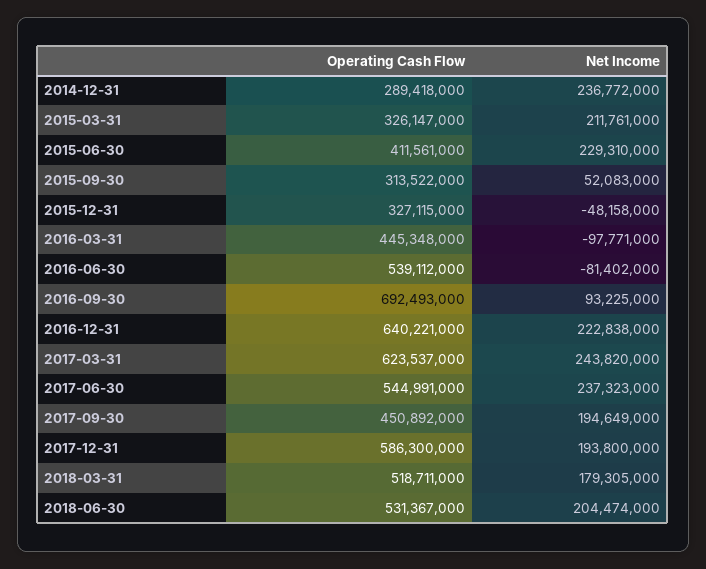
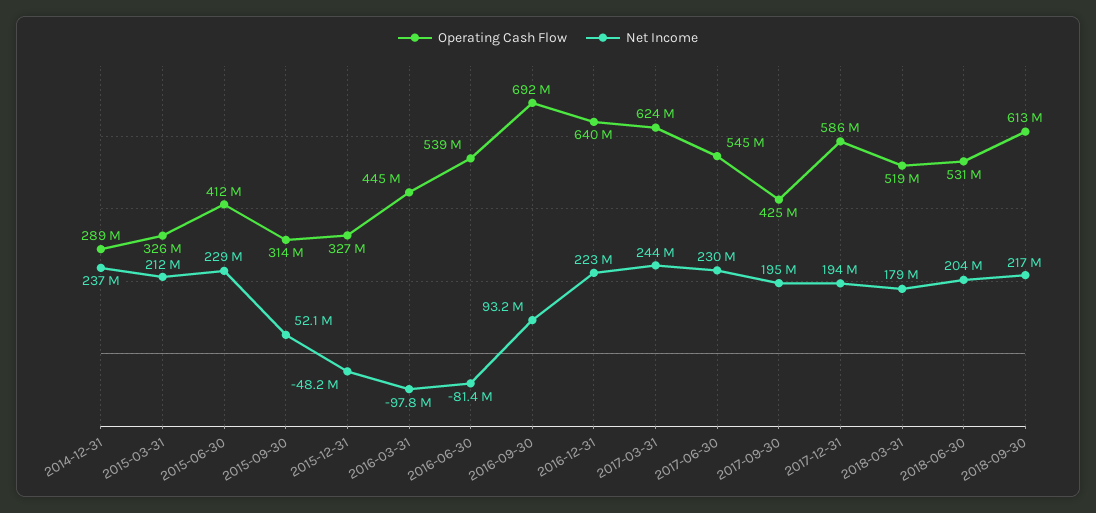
Net Income, 2017-06-30: 237323000 -> 230000000
Operating Cash Flow, 2017-09-30: 450892000 -> 425000000
Operating Cash Flow, 2018-09-30: none -> 613000000
Net Income, 2018-09-30: none -> 217000000

